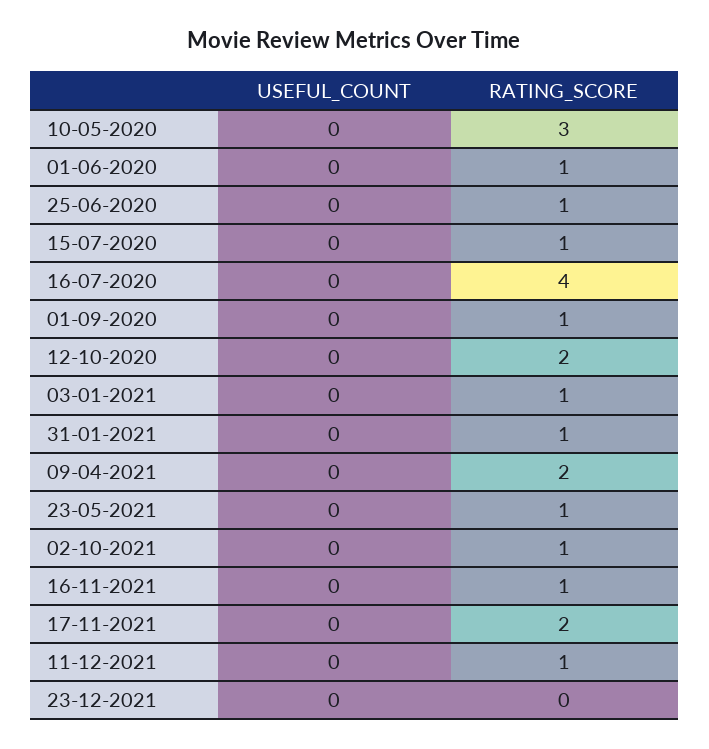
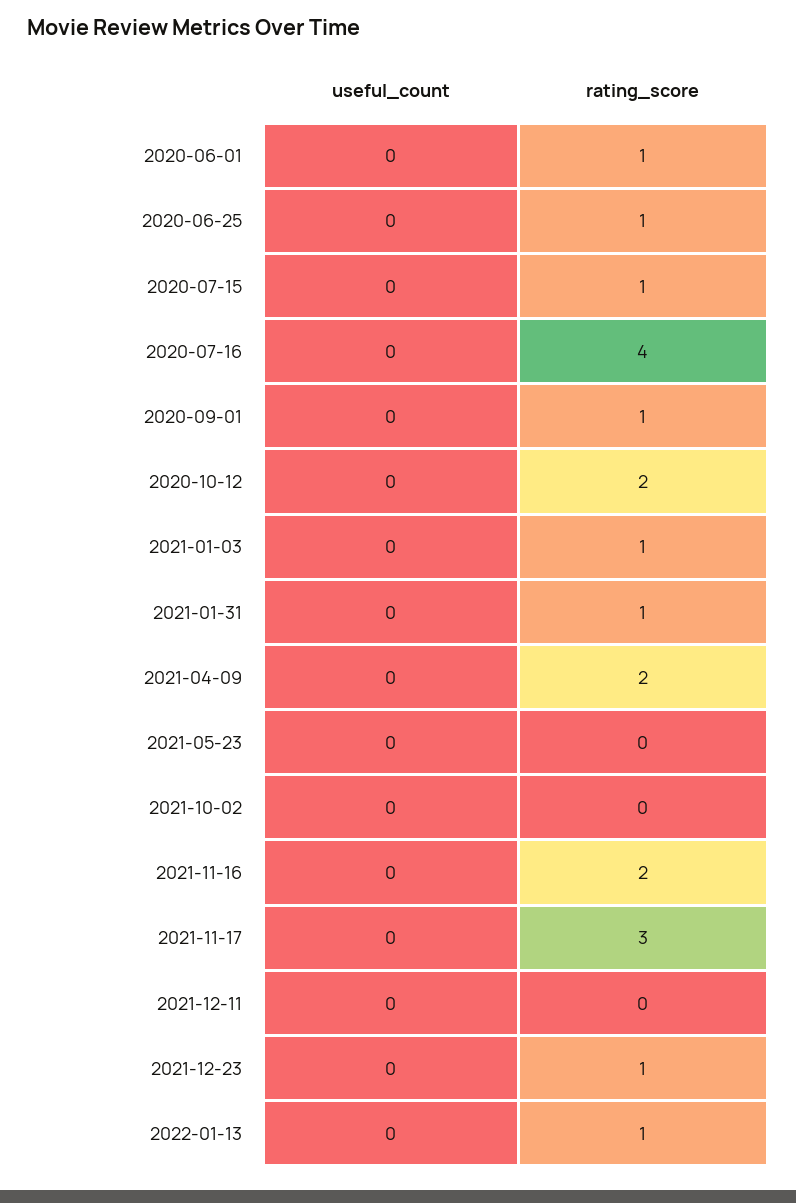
USEFUL_COUNT, 10-05-2020: 0 -> none
RATING_SCORE, 10-05-2020: 3 -> none
RATING_SCORE, 23-05-2021: 1 -> 0
RATING_SCORE, 02-10-2021: 1 -> 0
RATING_SCORE, 16-11-2021: 1 -> 2
RATING_SCORE, 17-11-2021: 2 -> 3
RATING_SCORE, 11-12-2021: 1 -> 0
RATING_SCORE, 23-12-2021: 0 -> 1
USEFUL_COUNT, 2022-01-13: none -> 0
RATING_SCORE, 2022-01-13: none -> 1

